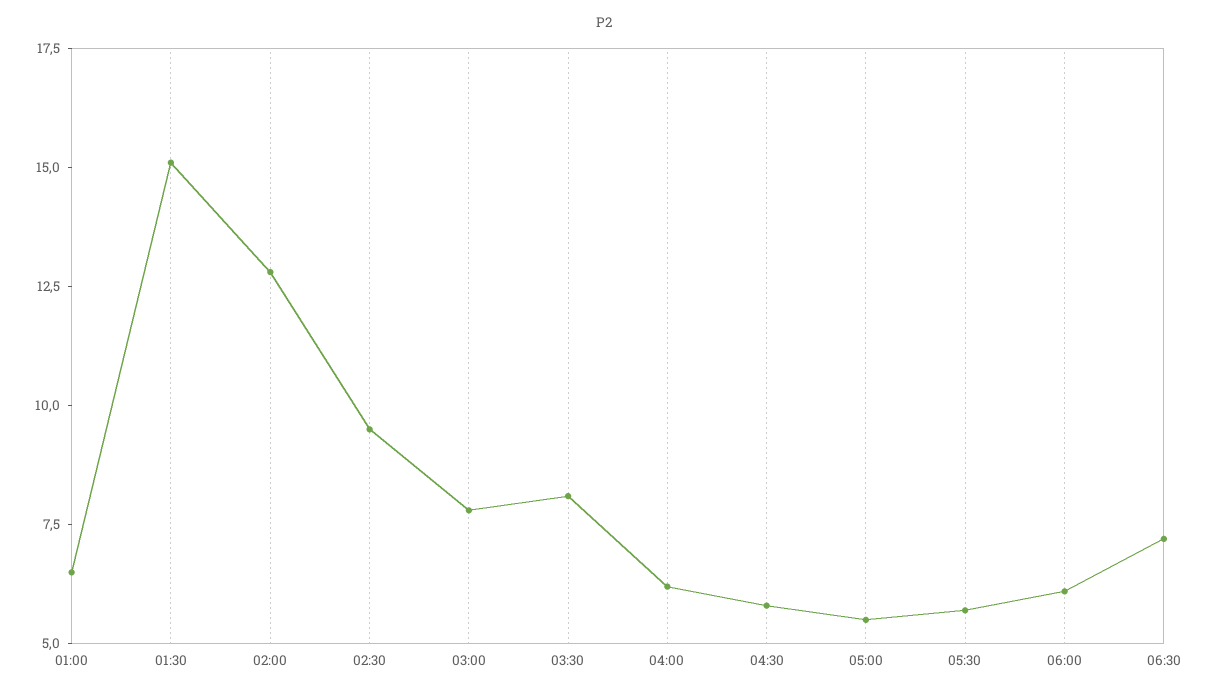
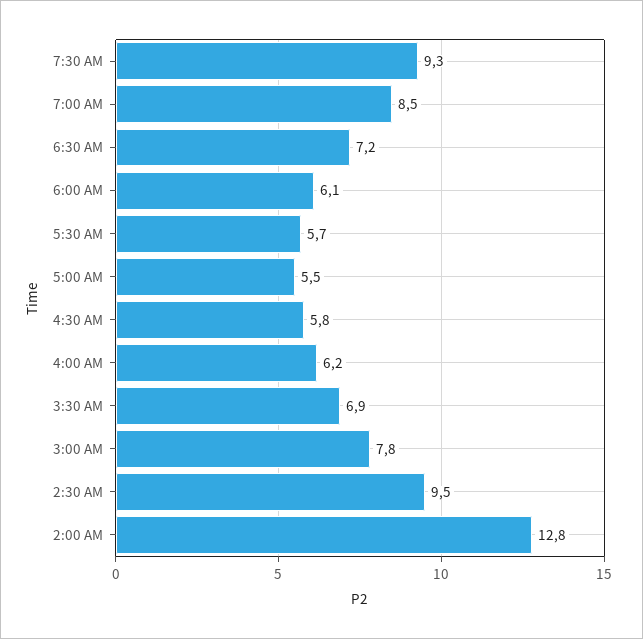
01:00: 6.5 -> none
01:30: 15 -> none
03:30: 8 -> 6.9
7:30 AM: none -> 9.3
7:00 AM: none -> 8.5

